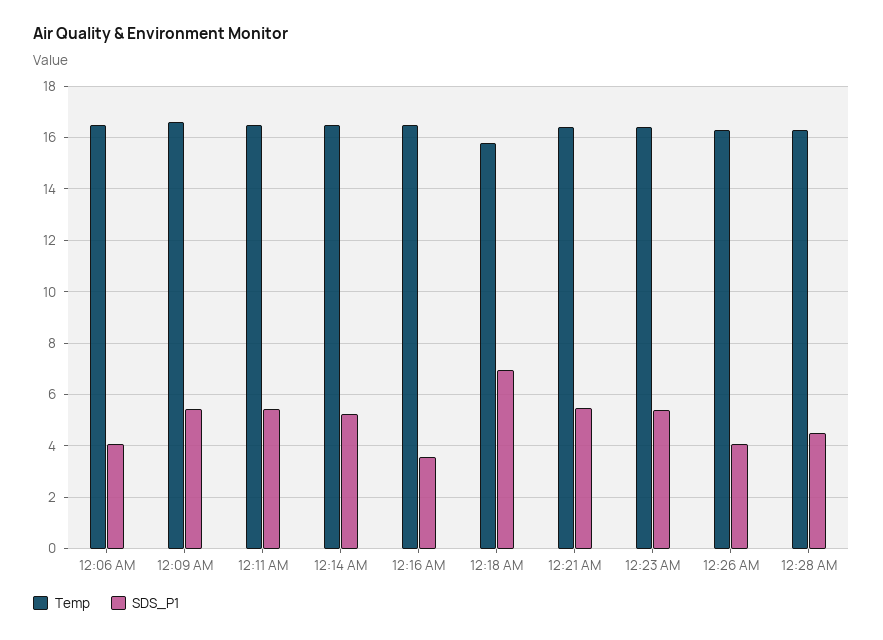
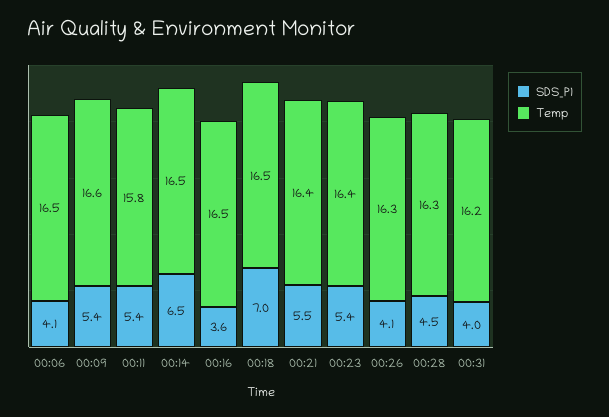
Temp, 12:11 AM: 16.5 -> 15.8
SDS_P1, 12:14 AM: 5.25 -> 6.5
Temp, 12:18 AM: 15.75 -> 16.5
SDS_P1, 00:31: none -> 4
Temp, 00:31: none -> 16.2

